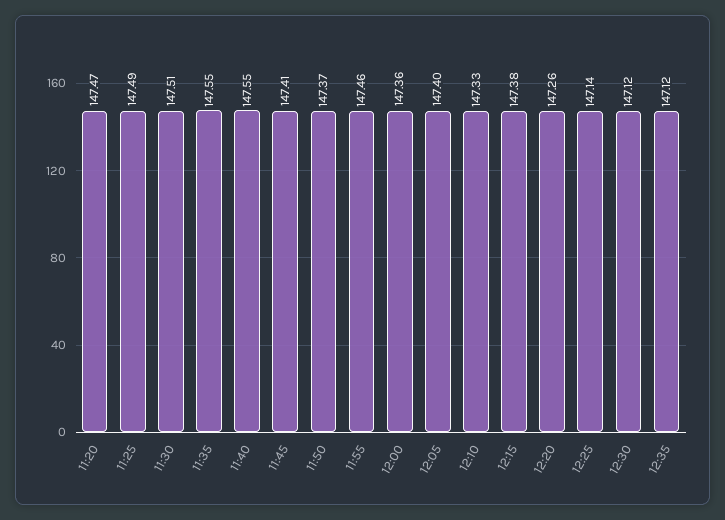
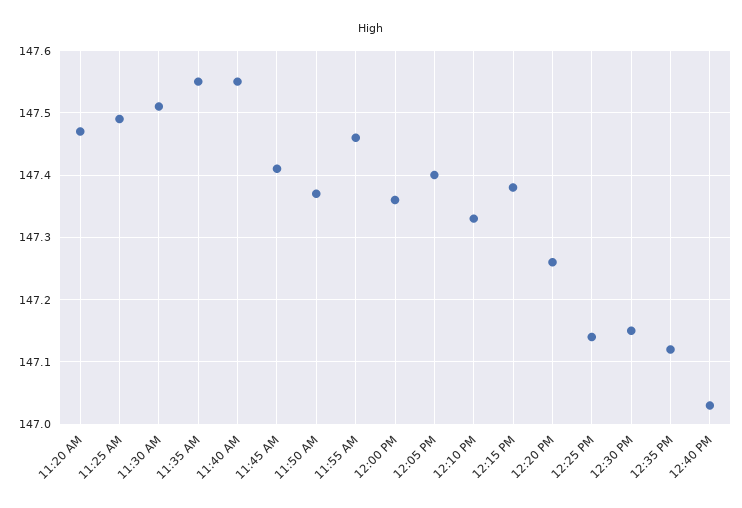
12:30: 147.12 -> 147.15
12:40 PM: none -> 147.03

